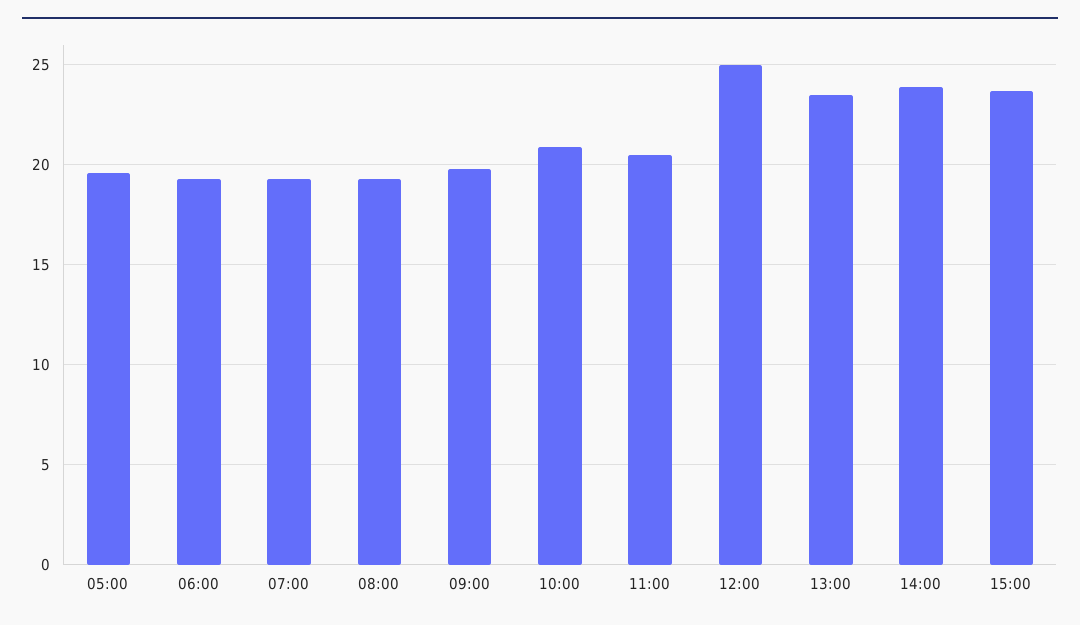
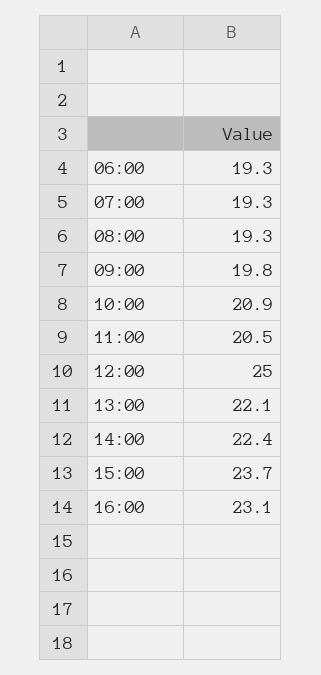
05:00: 19.5 -> none
13:00: 23.5 -> 22.1
14:00: 24 -> 22.4
16:00: none -> 23.1

